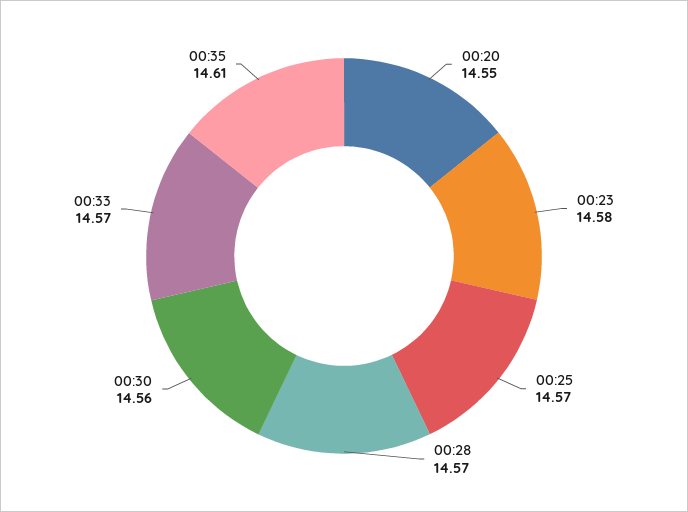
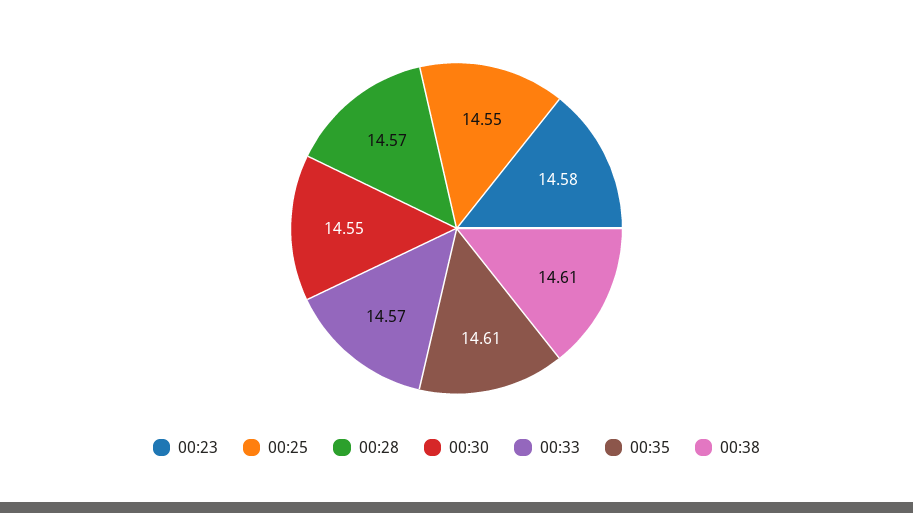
00:20: 14.55 -> none
00:25: 14.57 -> 14.55
00:30: 14.56 -> 14.55
00:38: none -> 14.61

